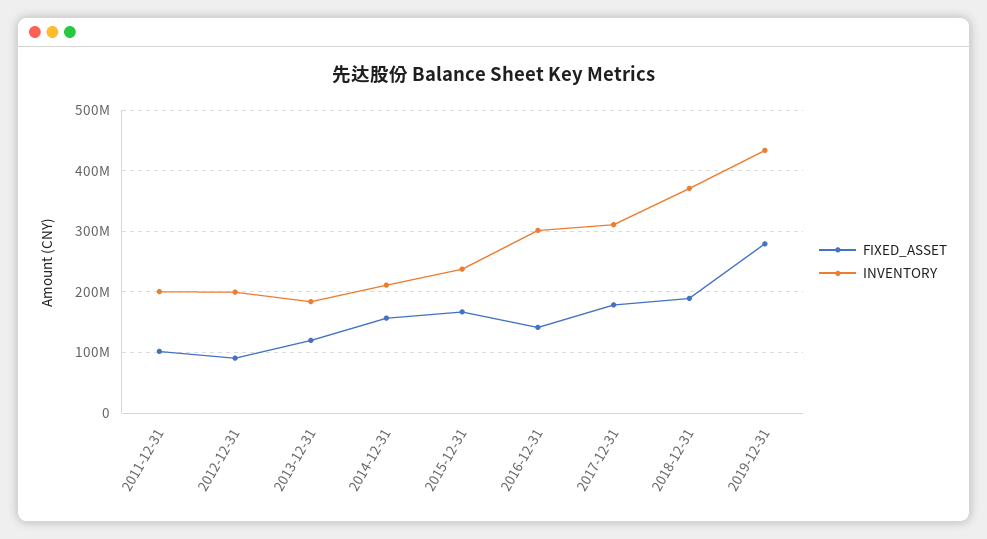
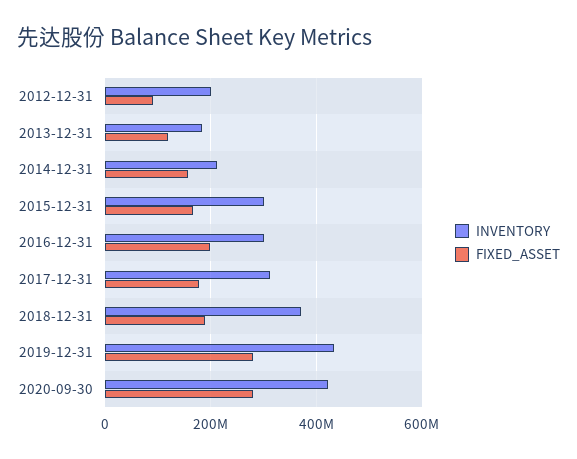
FIXED_ASSET, 2011-12-31: 100000000 -> none
INVENTORY, 2011-12-31: 200000000 -> none
INVENTORY, 2015-12-31: 240000000 -> 300000000
FIXED_ASSET, 2016-12-31: 140000000 -> 200000000
INVENTORY, 2020-09-30: none -> 420000000
FIXED_ASSET, 2020-09-30: none -> 280000000

